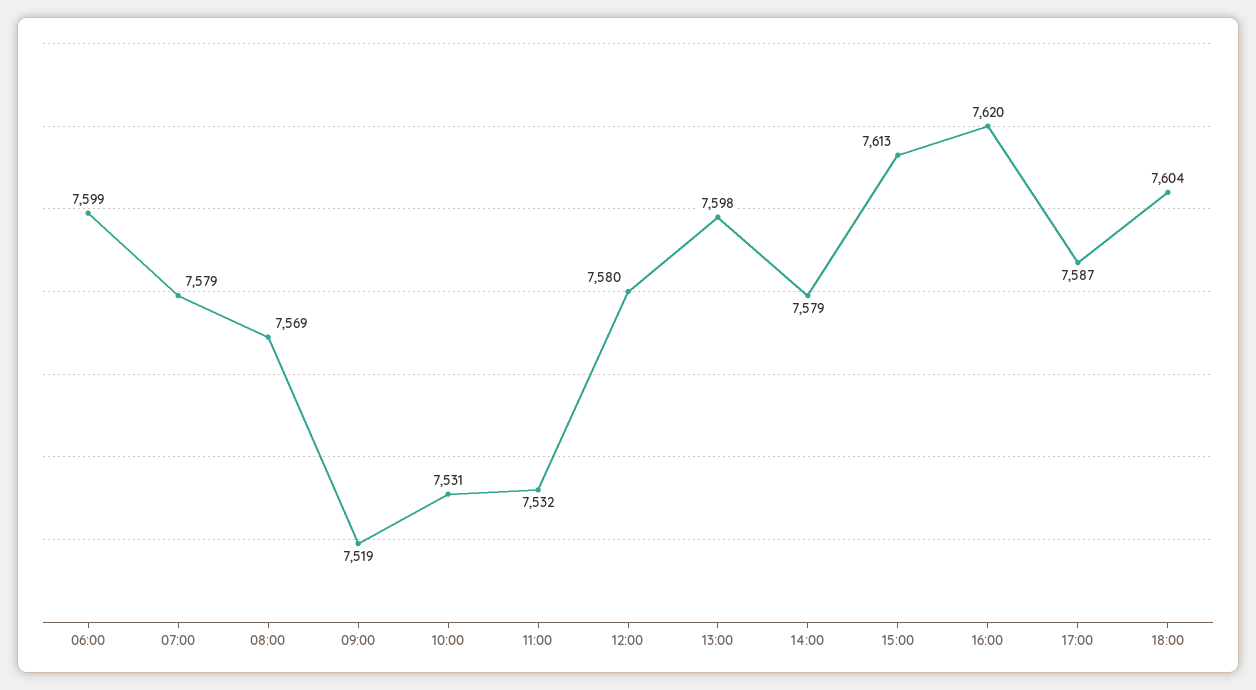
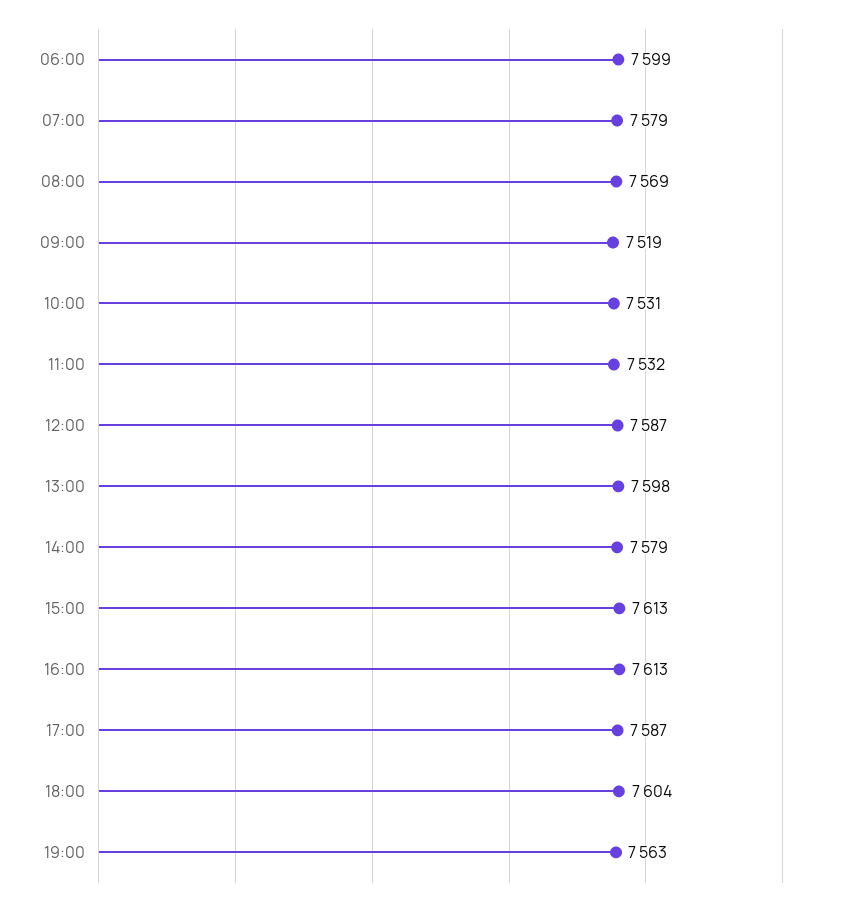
12:00: 7580 -> 7587
16:00: 7620 -> 7613
19:00: none -> 7563

